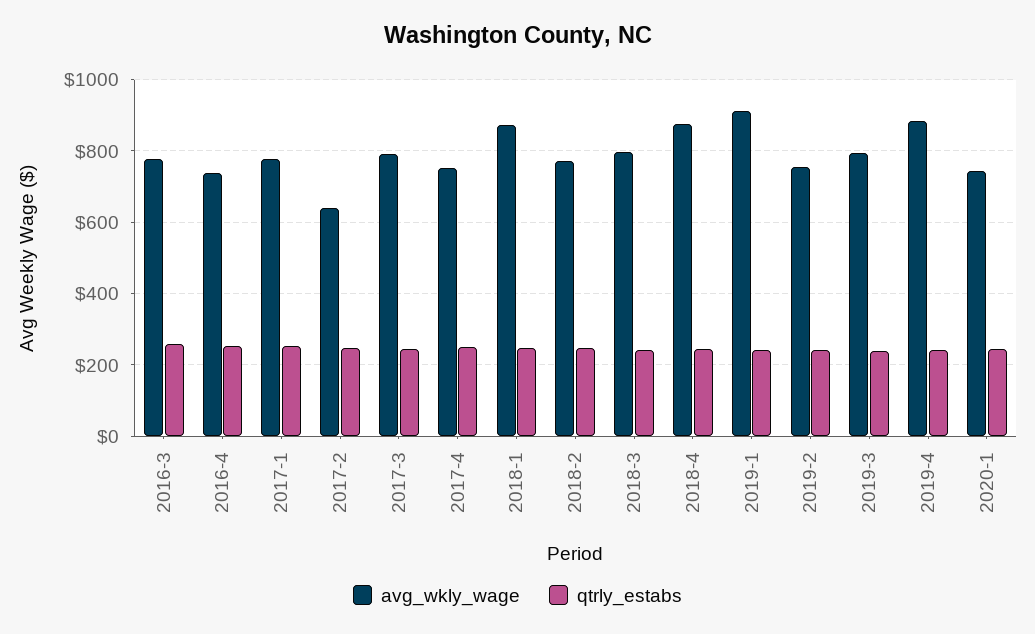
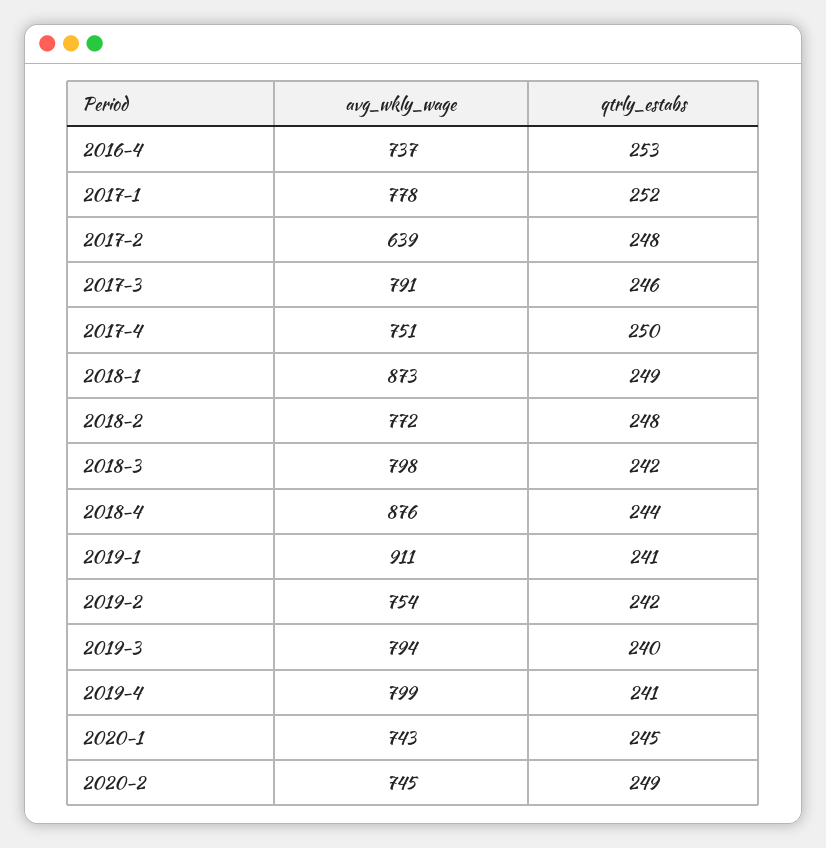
avg_wkly_wage, 2016-3: 780 -> none
qtrly_estabs, 2016-3: 260 -> none
avg_wkly_wage, 2019-4: 880 -> 799
avg_wkly_wage, 2020-2: none -> 745
qtrly_estabs, 2020-2: none -> 249

